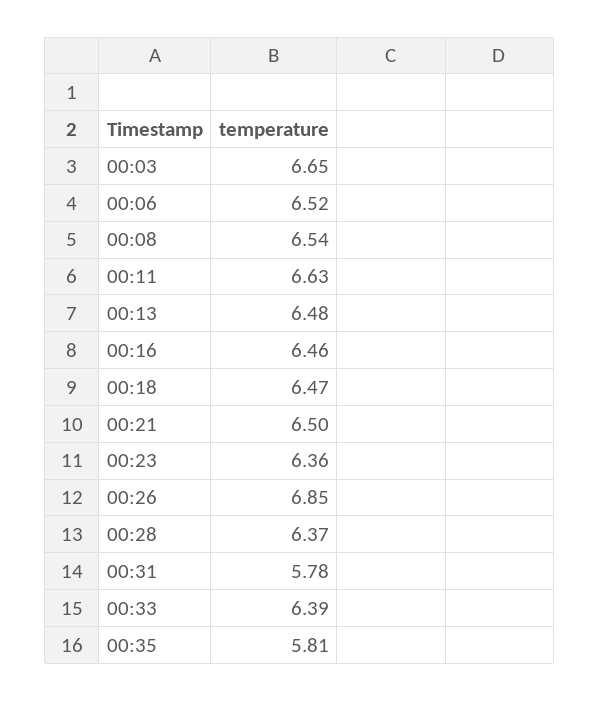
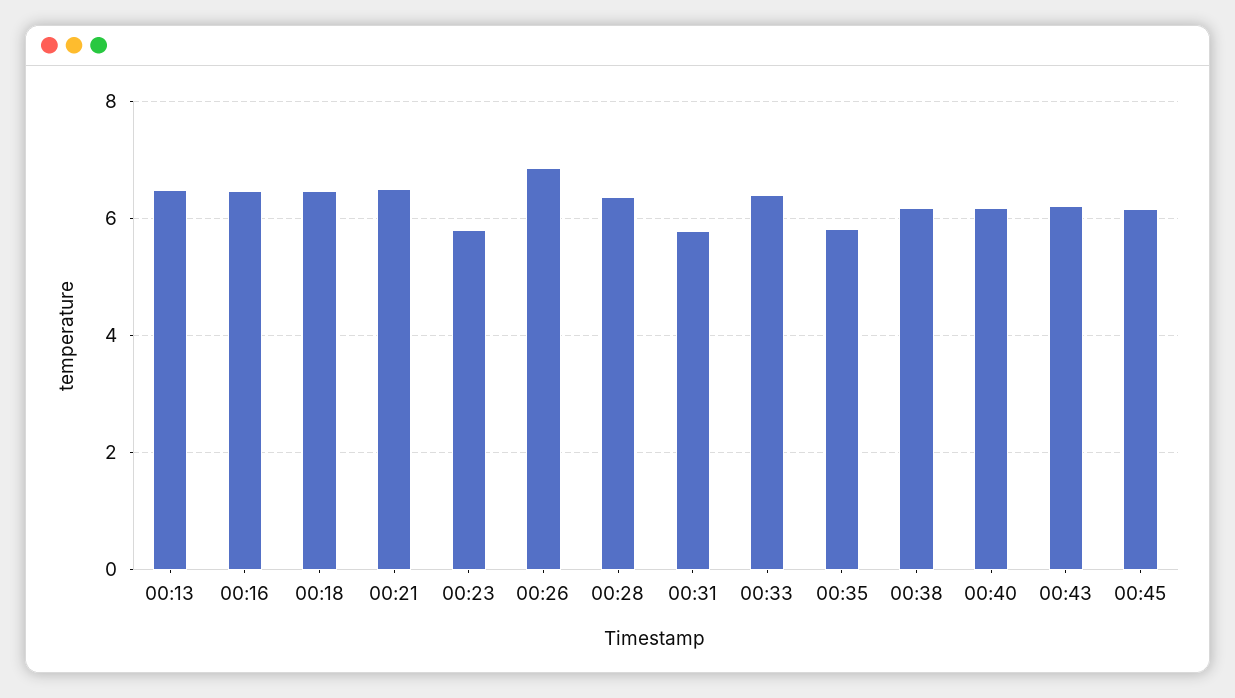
00:03: 6.65 -> none
00:06: 6.52 -> none
00:08: 6.54 -> none
00:11: 6.63 -> none
00:23: 6.36 -> 5.8
00:38: none -> 6.2
00:40: none -> 6.2
00:43: none -> 6.2
00:45: none -> 6.2

